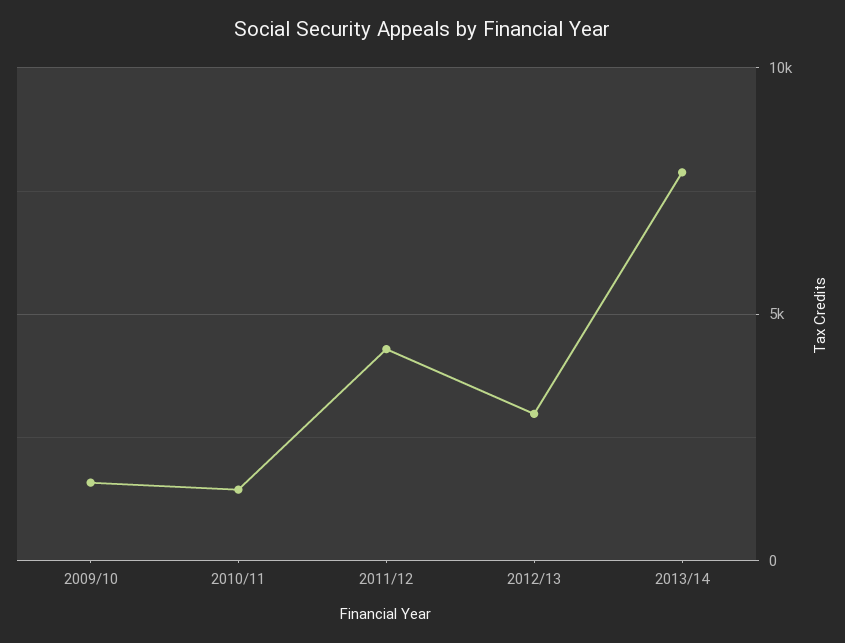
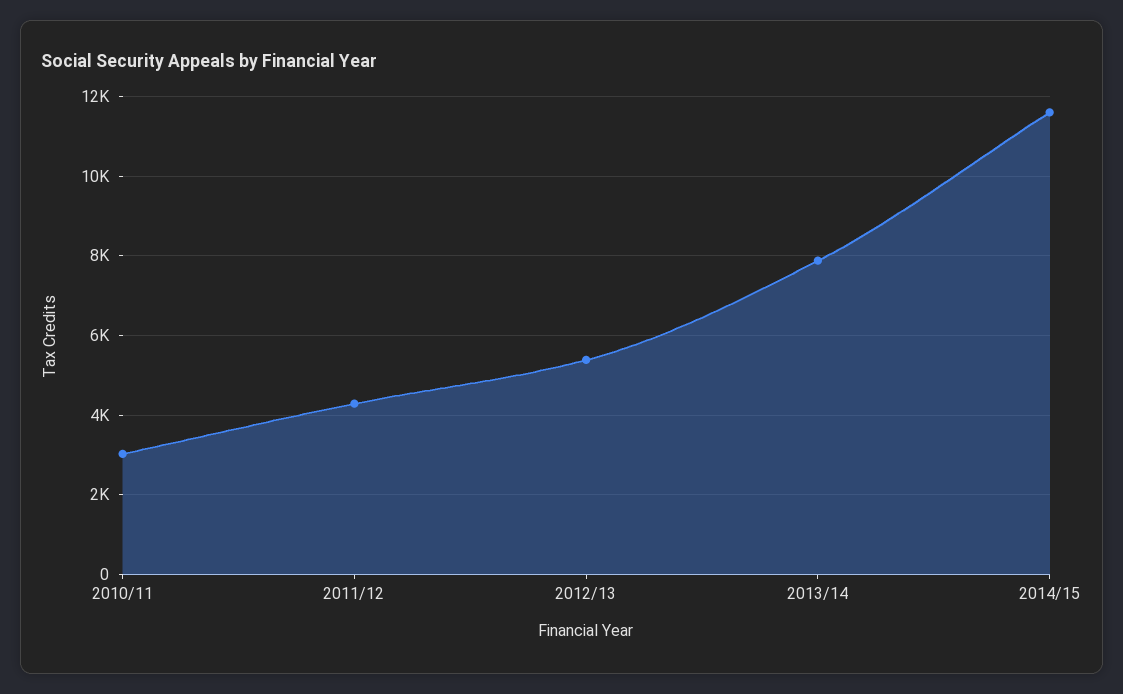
2009/10: 1500 -> none
2010/11: 1500 -> 3000
2012/13: 3000 -> 5400
2014/15: none -> 11600

